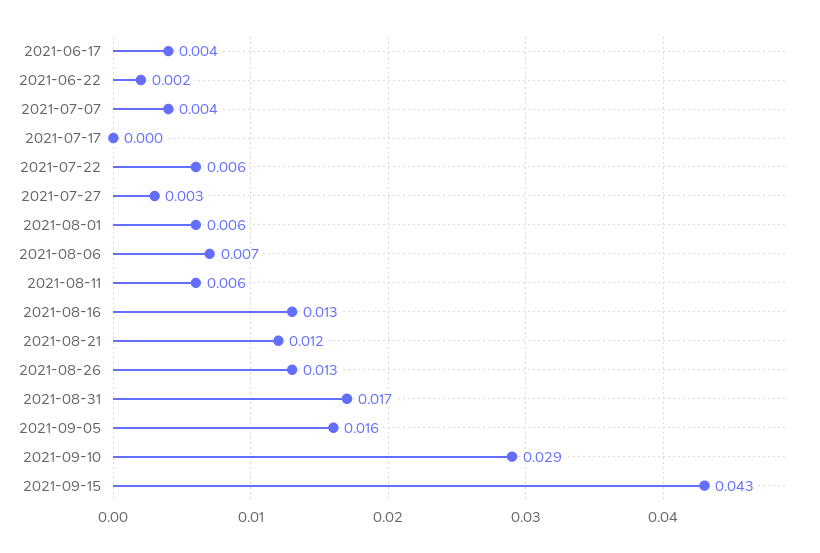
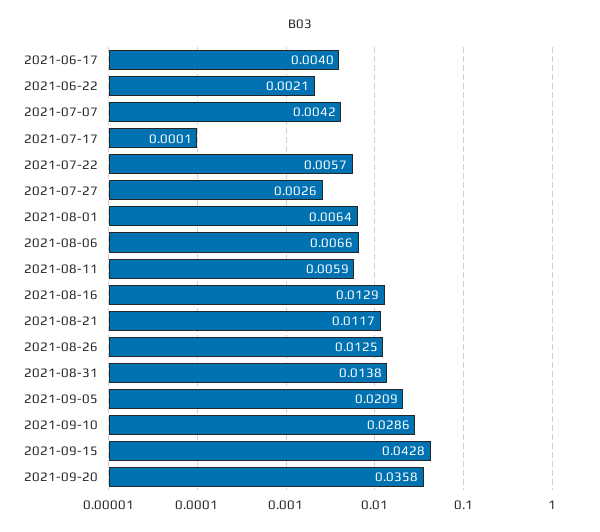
2021-08-31: 0.017 -> 0.0138
2021-09-05: 0.016 -> 0.0209
2021-09-20: none -> 0.0358

